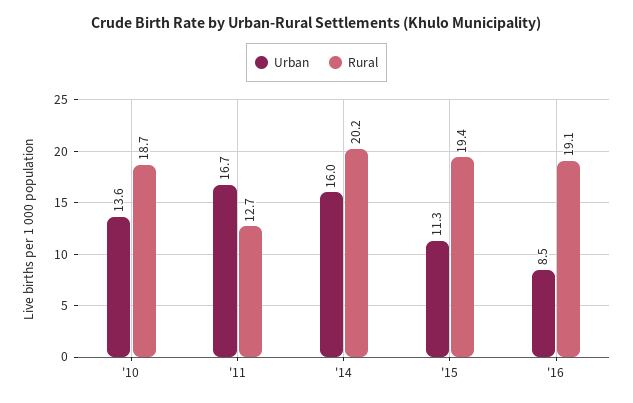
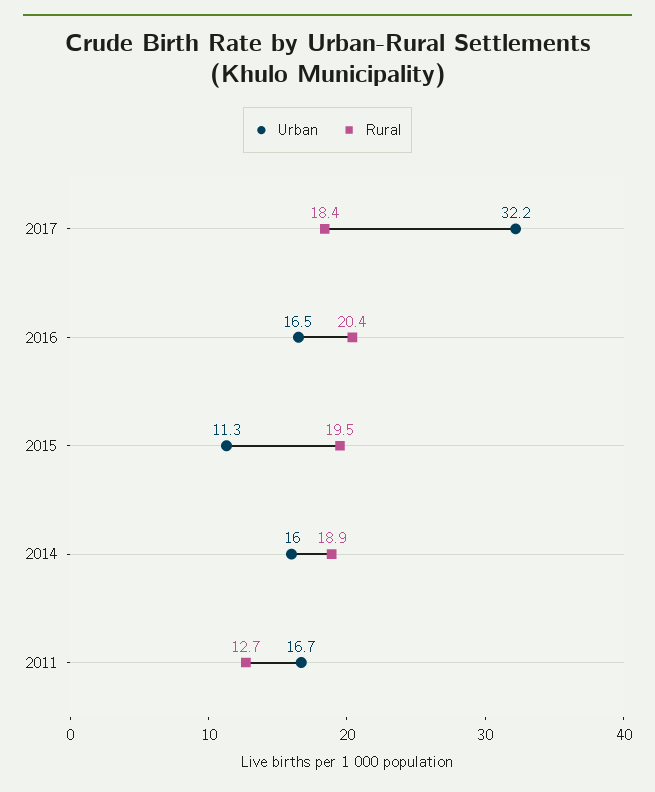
Urban, '10: 13.6 -> none
Rural, '10: 18.7 -> none
Rural, '14: 20.2 -> 18.9
Rural, '15: 19.4 -> 19.5
Urban, '16: 8.5 -> 16.5
Rural, '16: 19.1 -> 20.4
Urban, 2017: none -> 32.2
Rural, 2017: none -> 18.4

